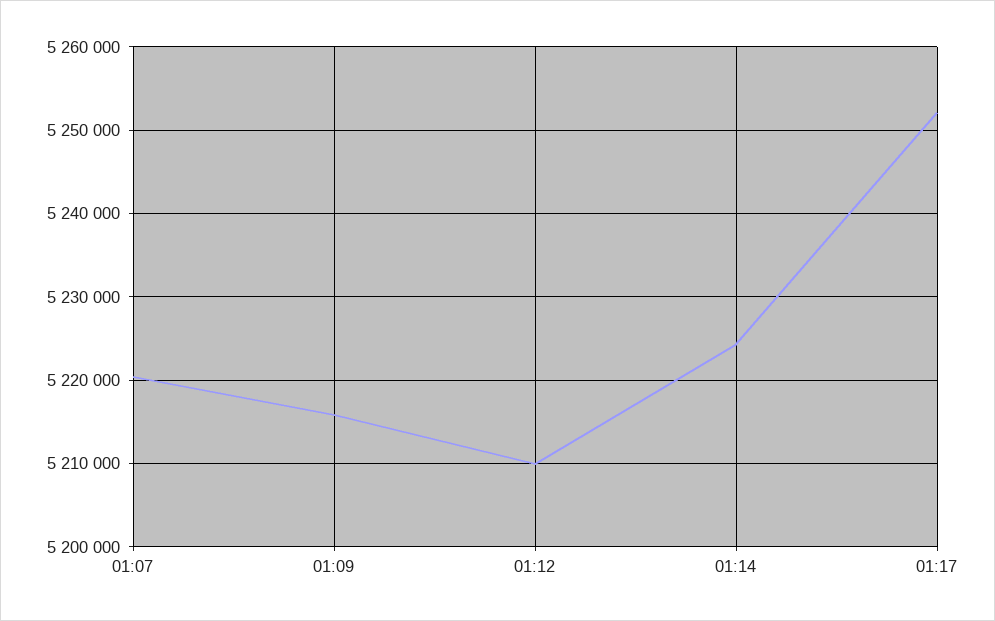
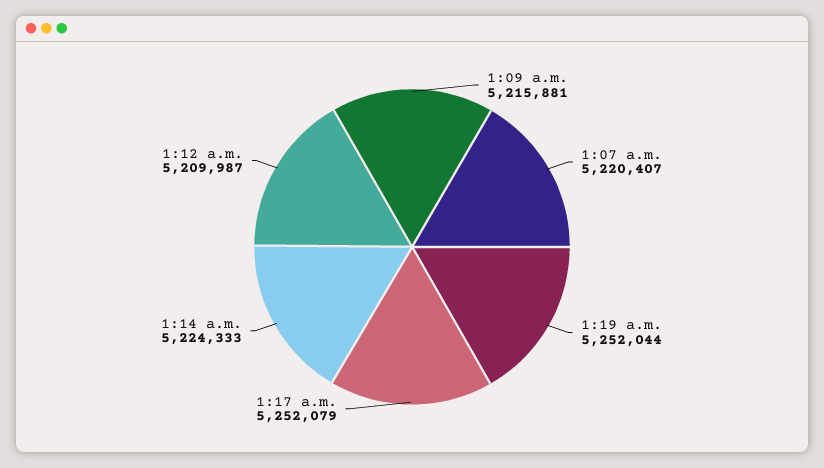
1:19 a.m.: none -> 5252044

